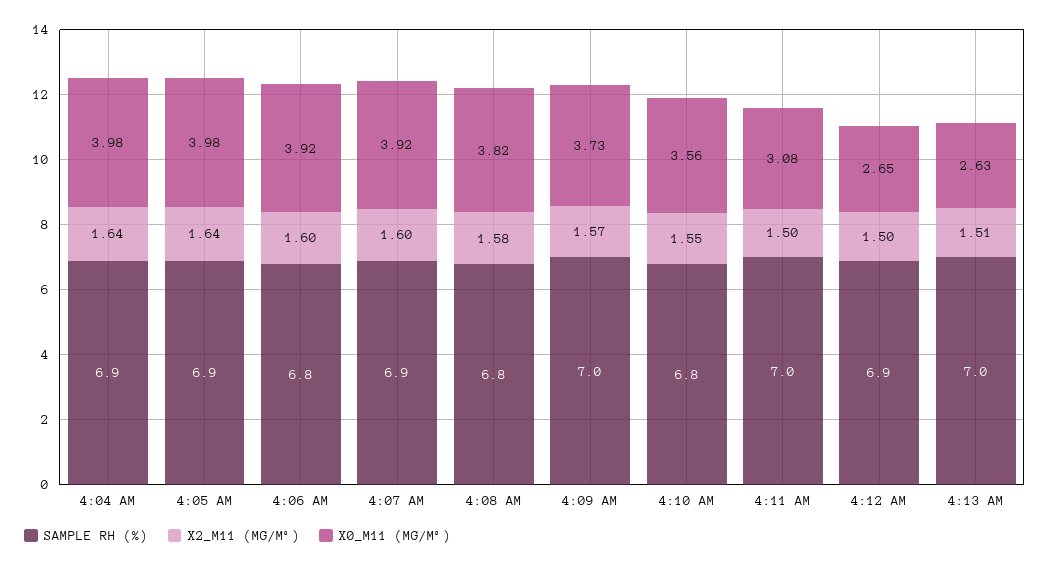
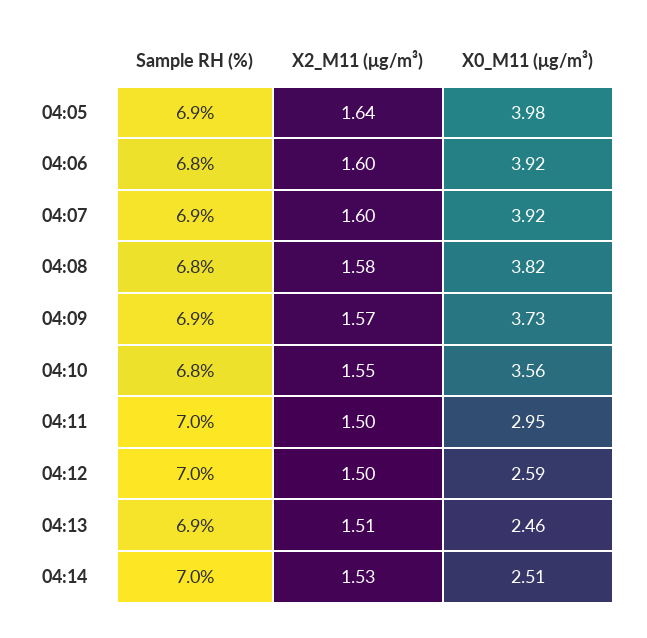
SAMPLE RH (%), 4:04 AM: 6.9 -> none
X2_M11 (ΜG/M³), 4:04 AM: 1.64 -> none
X0_M11 (ΜG/M³), 4:04 AM: 3.98 -> none
SAMPLE RH (%), 4:09 AM: 7 -> 6.9
X0_M11 (ΜG/M³), 4:11 AM: 3.08 -> 2.95
SAMPLE RH (%), 4:12 AM: 6.9 -> 7
X0_M11 (ΜG/M³), 4:12 AM: 2.65 -> 2.59
SAMPLE RH (%), 4:13 AM: 7 -> 6.9
X0_M11 (ΜG/M³), 4:13 AM: 2.63 -> 2.46
SAMPLE RH (%), 04:14: none -> 7
X2_M11 (ΜG/M³), 04:14: none -> 1.53
X0_M11 (ΜG/M³), 04:14: none -> 2.51

